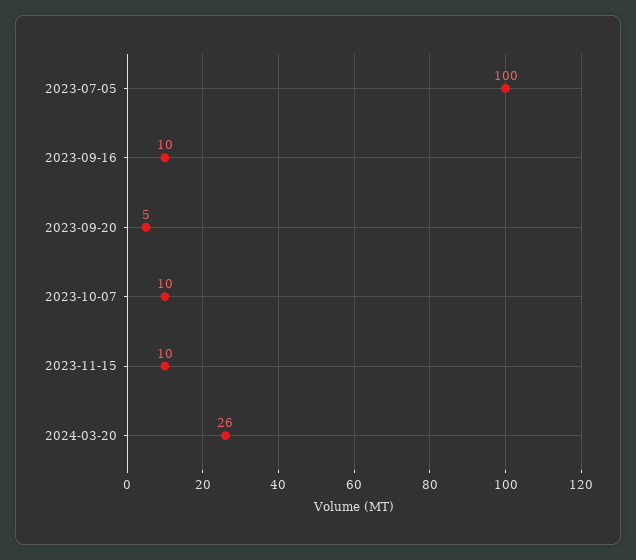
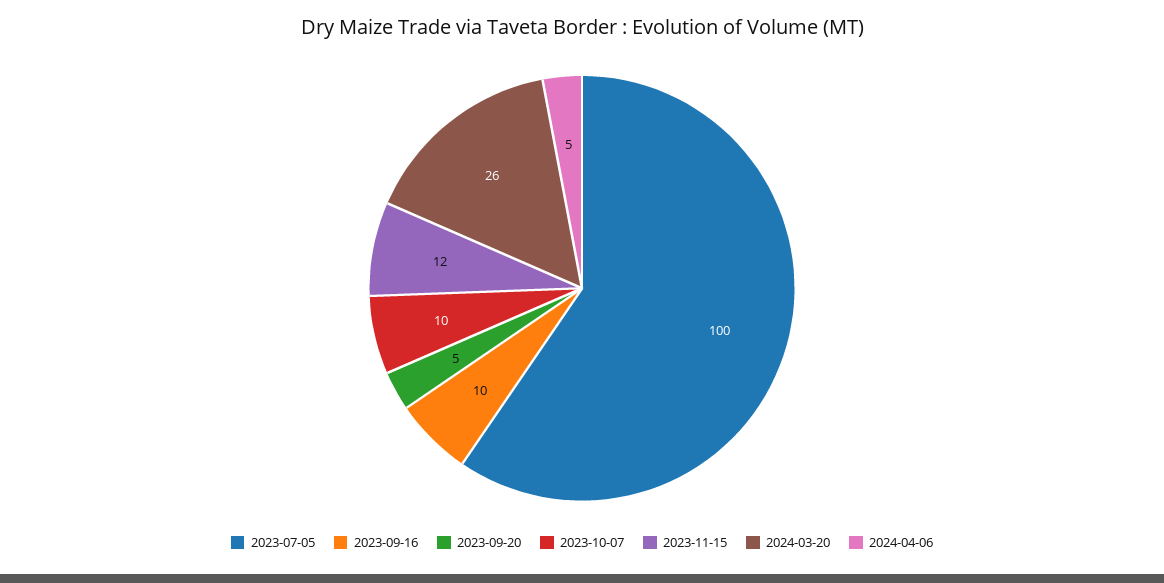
2023-11-15: 10 -> 12
2024-04-06: none -> 5

